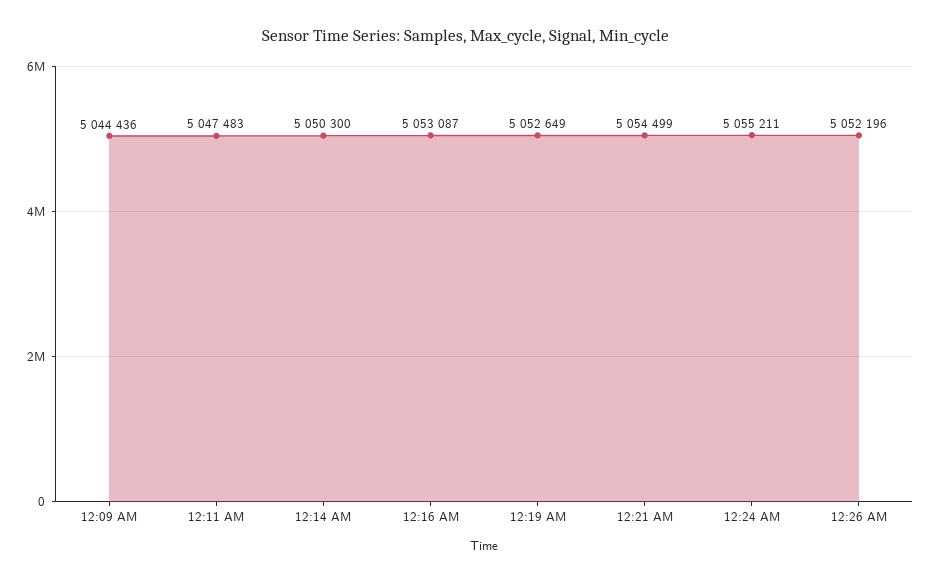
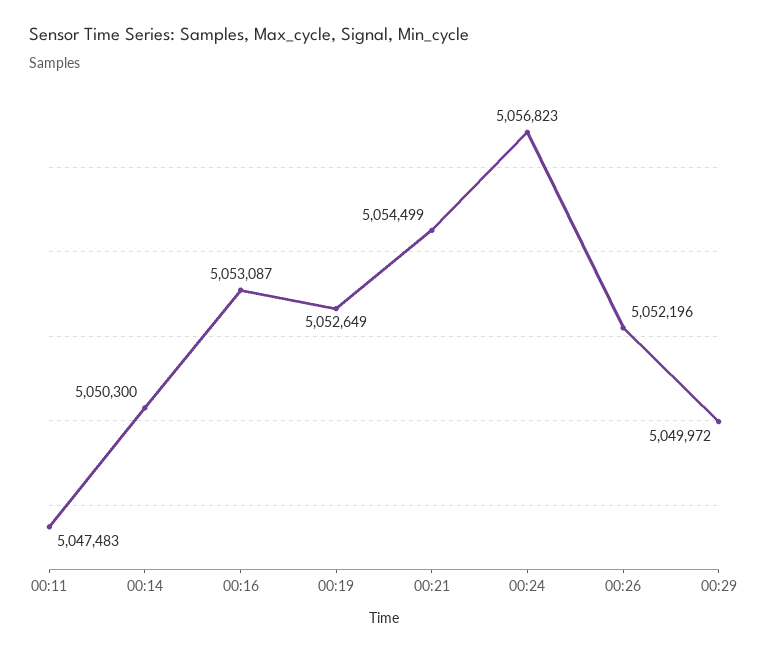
12:09 AM: 5044436 -> none
12:24 AM: 5055211 -> 5056823
00:29: none -> 5049972

